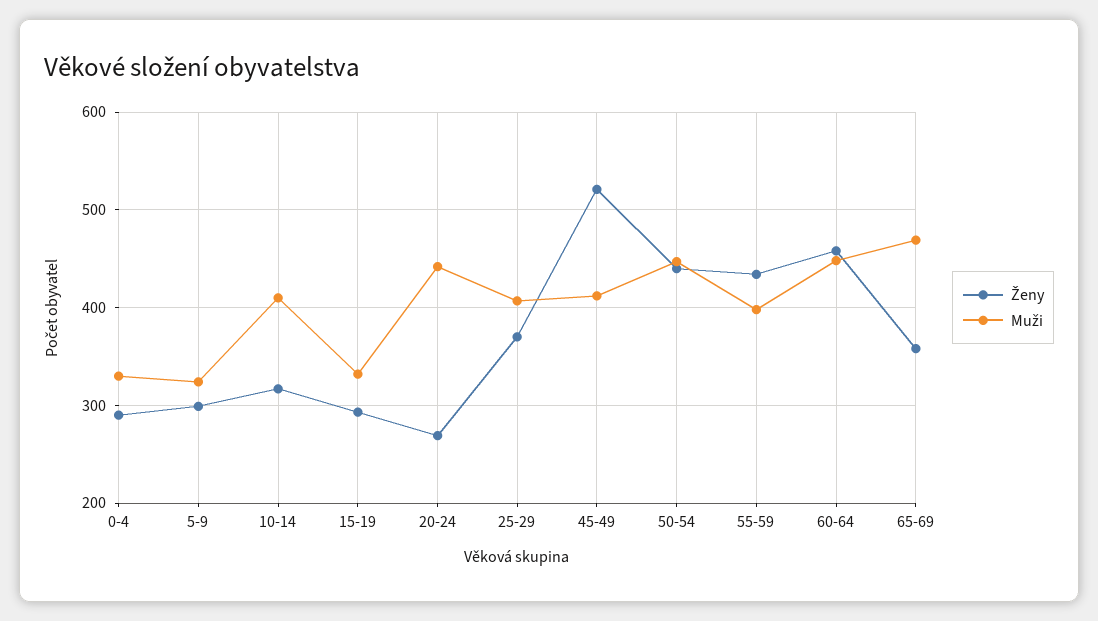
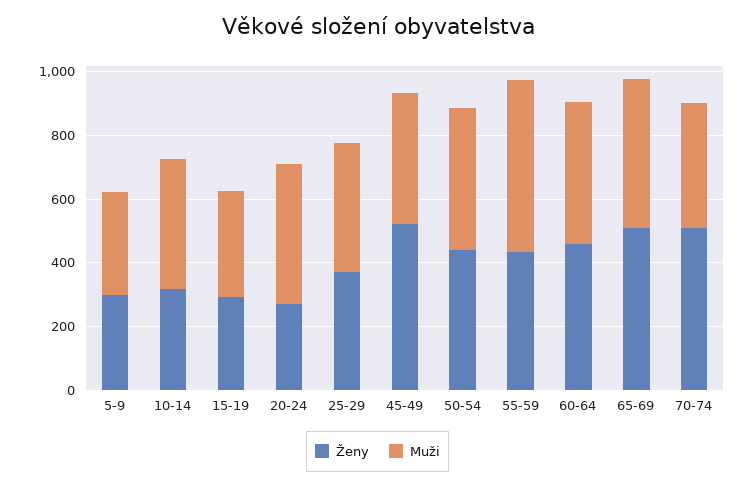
Ženy, 0-4: 290 -> none
Muži, 0-4: 330 -> none
Muži, 55-59: 400 -> 550
Ženy, 65-69: 360 -> 500
Ženy, 70-74: none -> 500
Muži, 70-74: none -> 400

